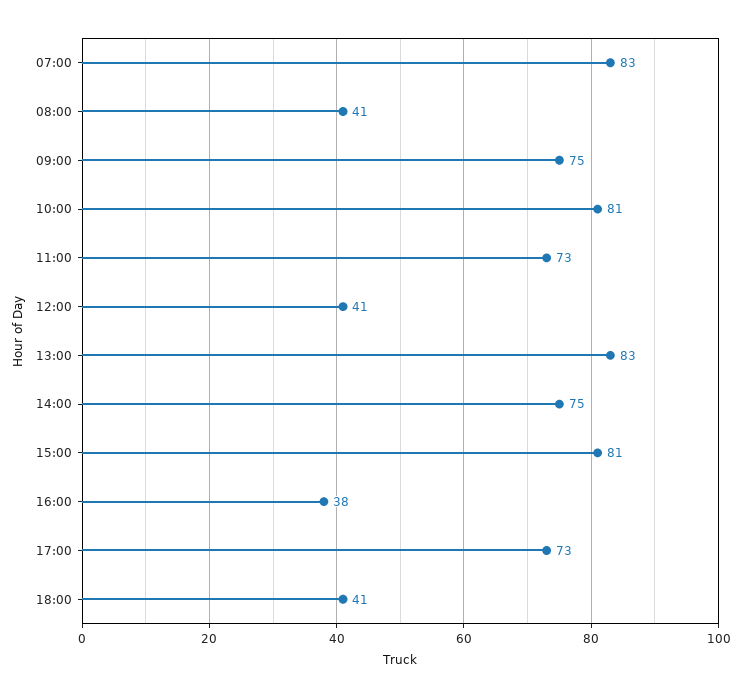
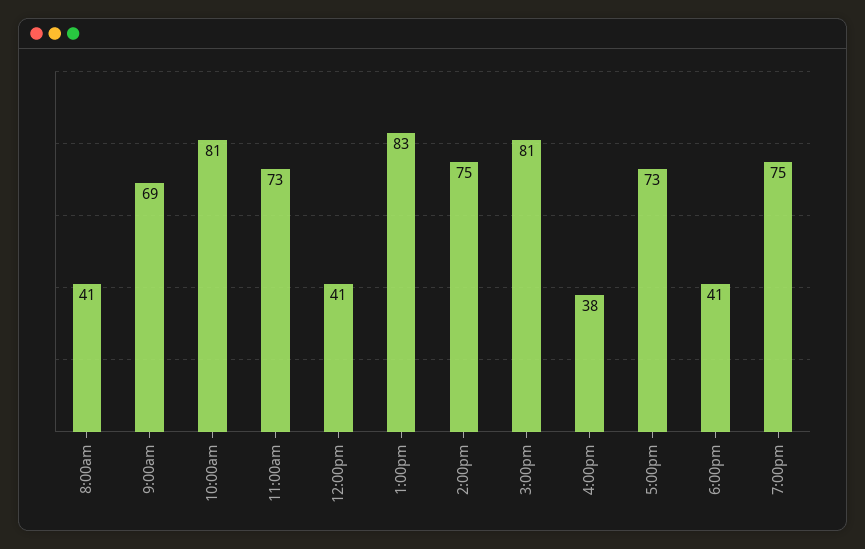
07:00: 83 -> none
09:00: 75 -> 69
7:00pm: none -> 75

